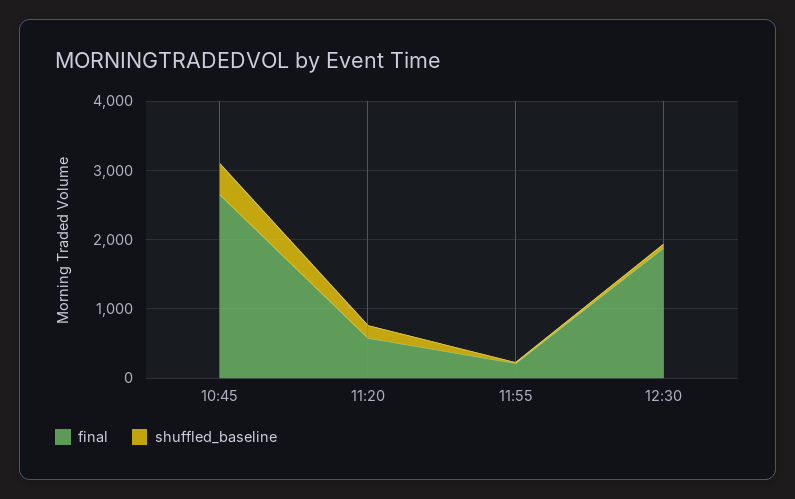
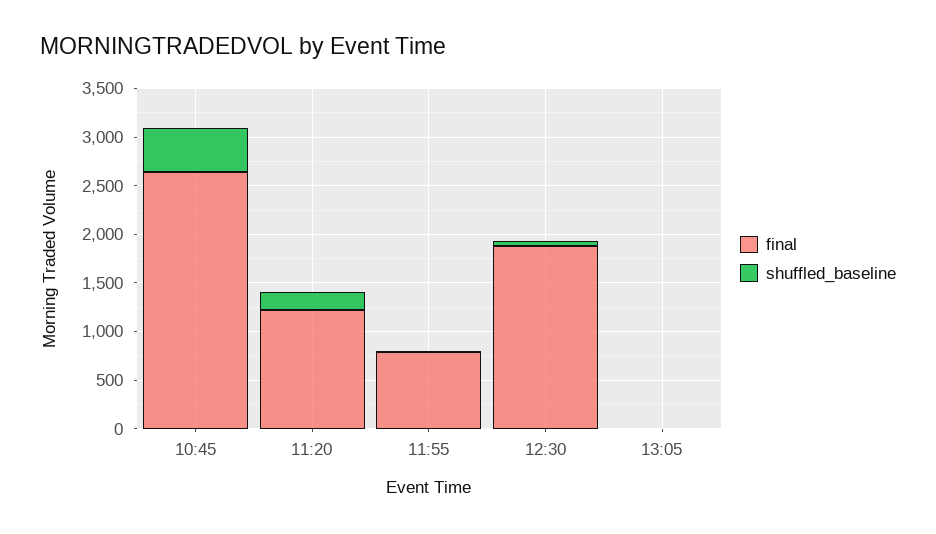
final, 11:20: 600 -> 1200
final, 11:55: 200 -> 800
final, 13:05: none -> 0
shuffled_baseline, 13:05: none -> 0

